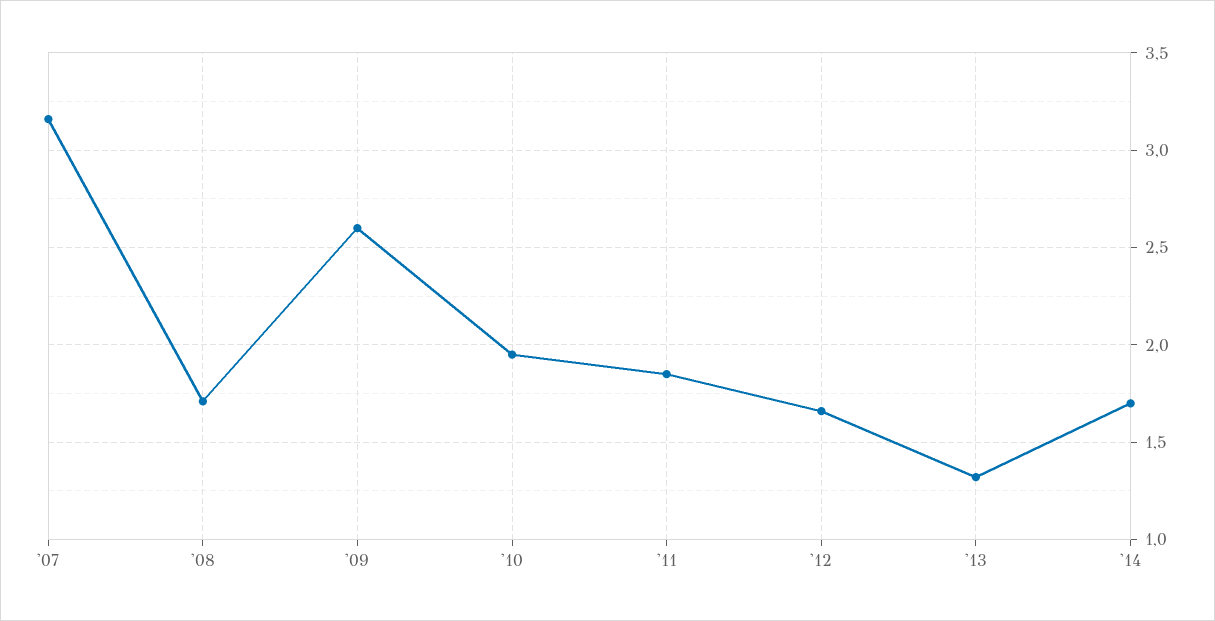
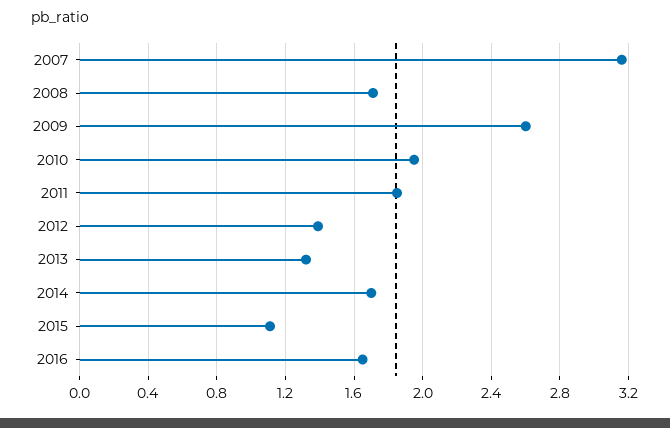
'12: 1.65 -> 1.4
2015: none -> 1.1
2016: none -> 1.65

